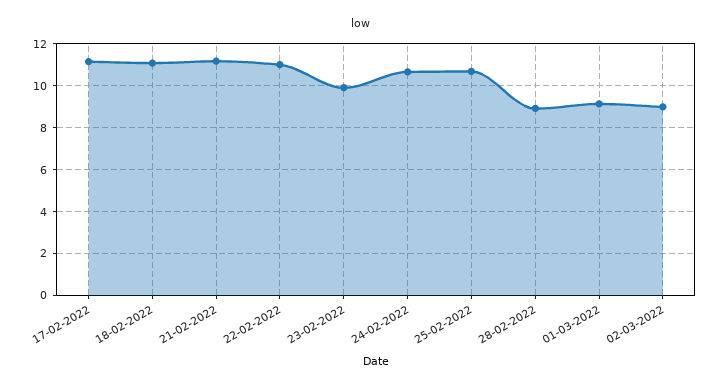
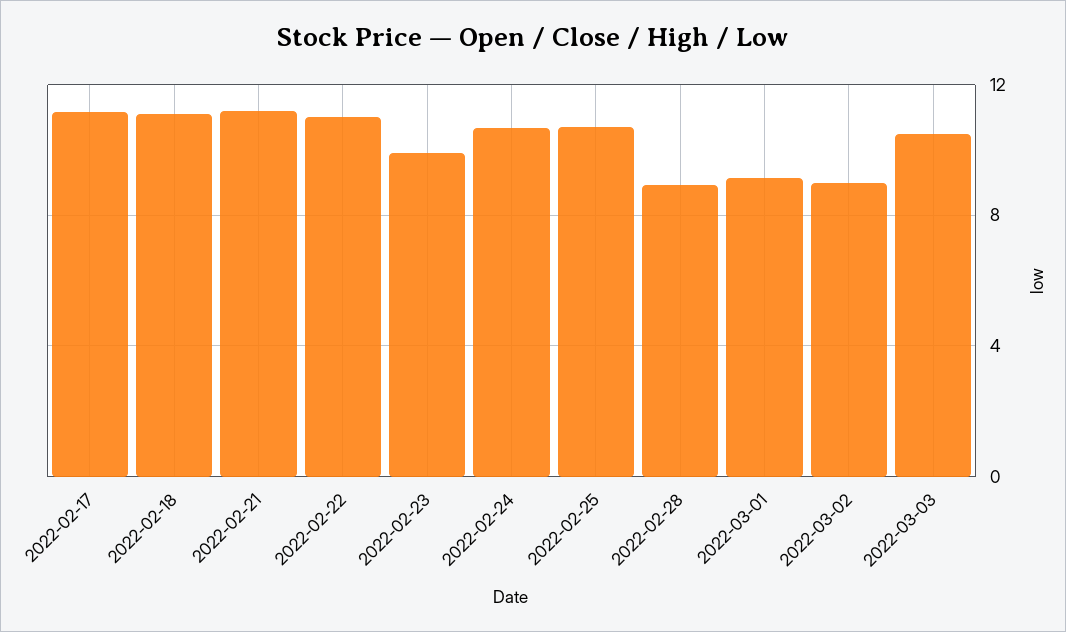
2022-03-03: none -> 10.5

